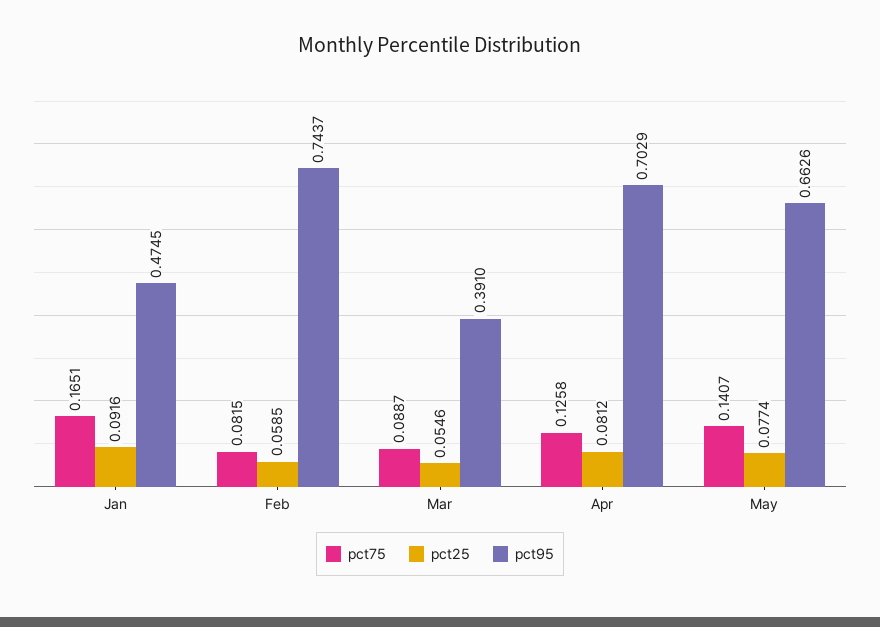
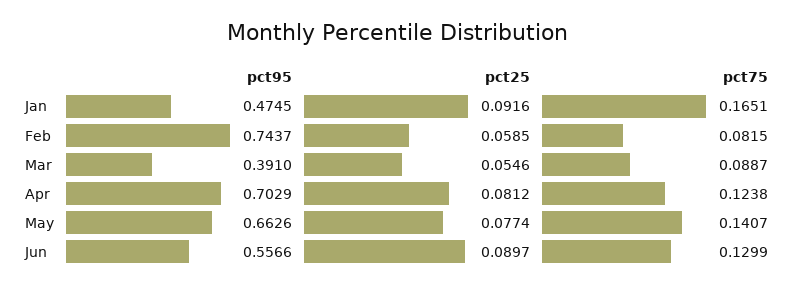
pct75, Apr: 0.1258 -> 0.1238
pct95, Jun: none -> 0.5566
pct25, Jun: none -> 0.0897
pct75, Jun: none -> 0.1299

